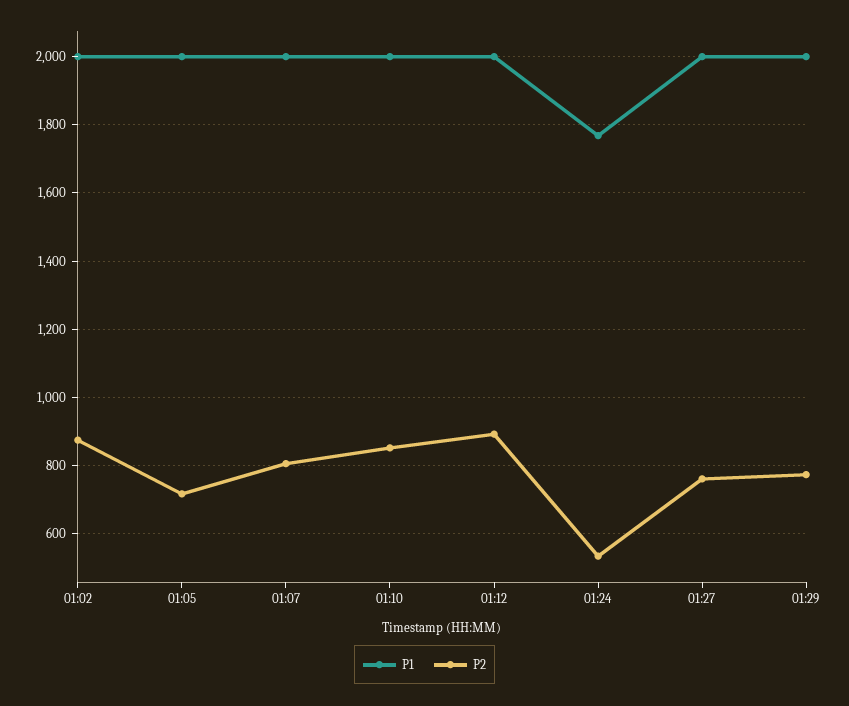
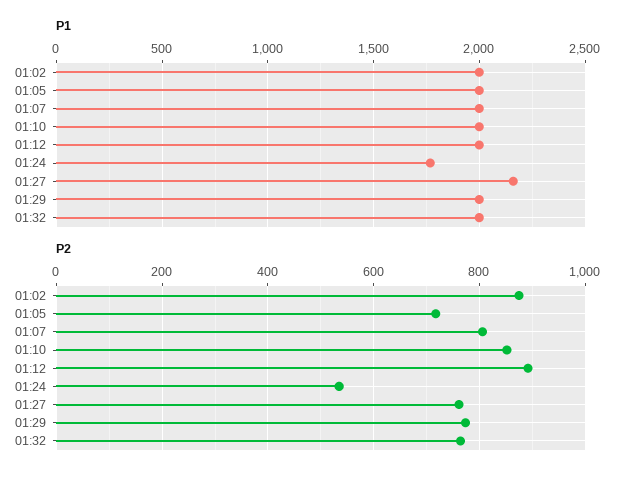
P1, 01:27: 2000 -> 2150
P1, 01:32: none -> 2000
P2, 01:32: none -> 760

